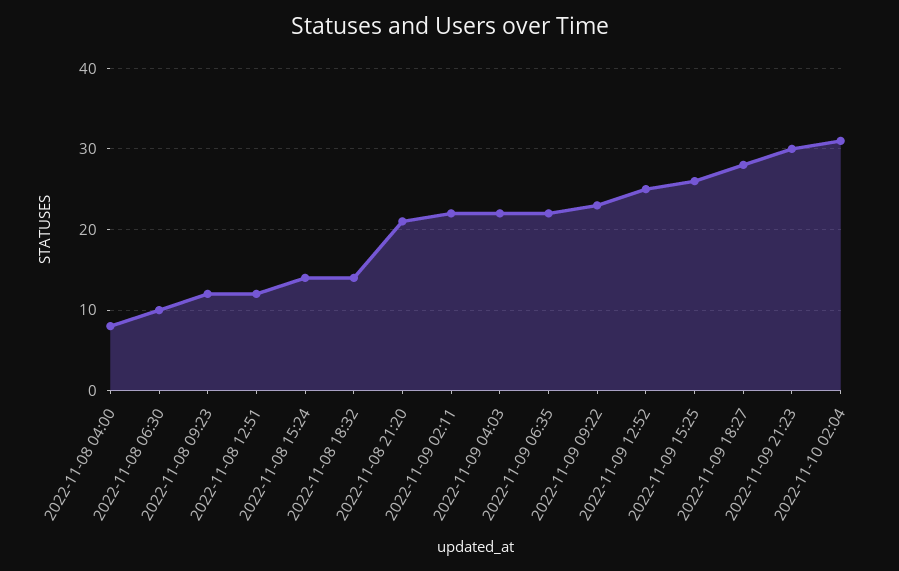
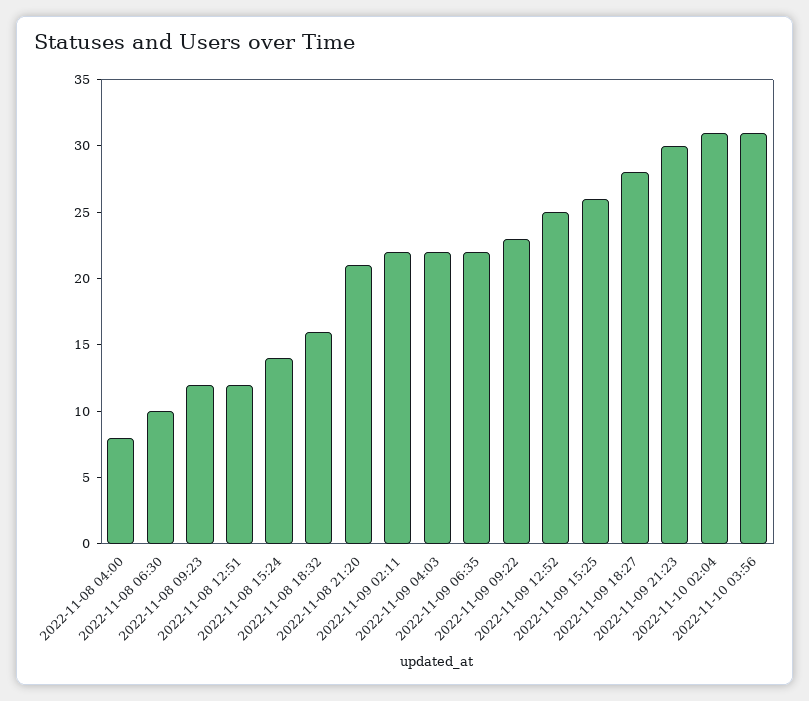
2022-11-08 18:32: 14 -> 16
2022-11-10 03:56: none -> 31

